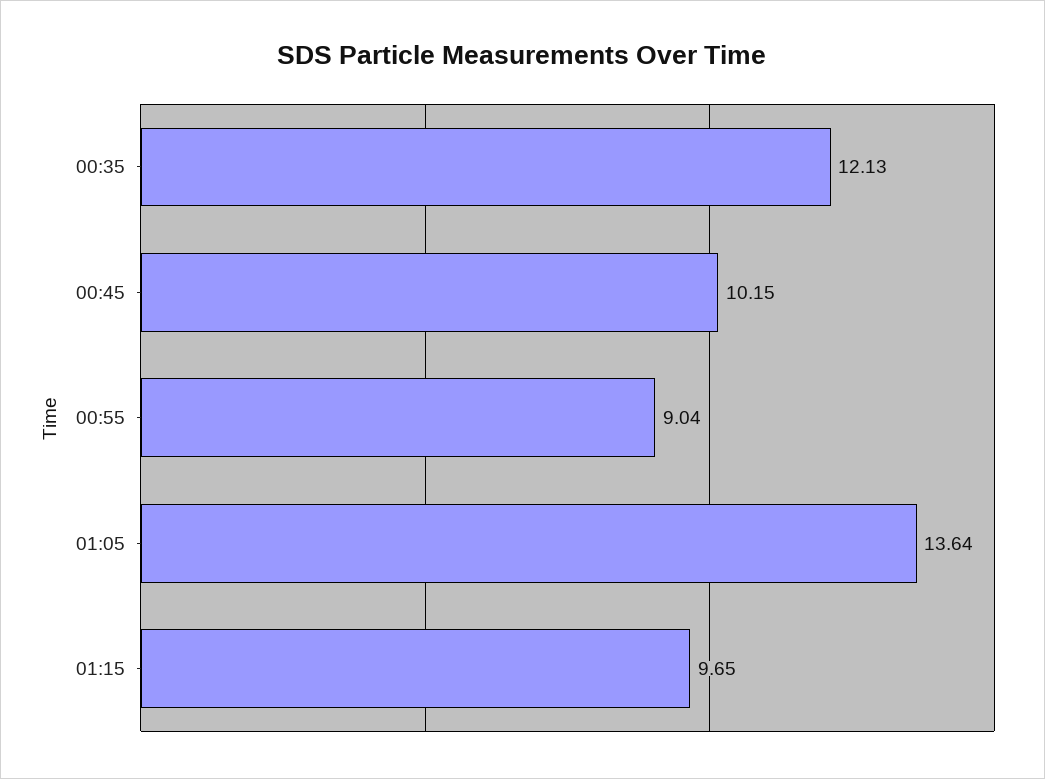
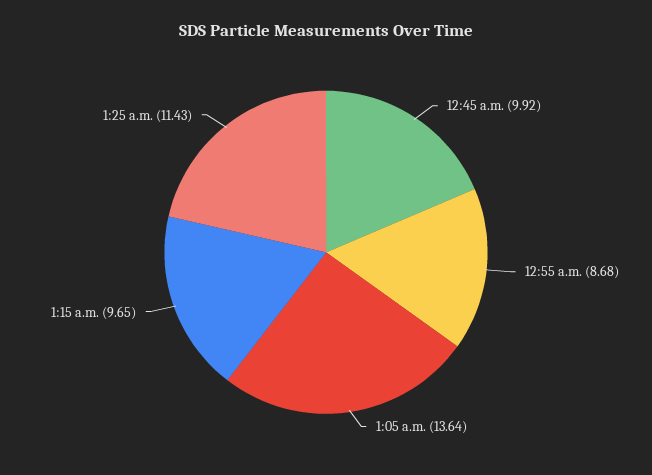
00:35: 12.13 -> none
00:45: 10.15 -> 9.92
00:55: 9.04 -> 8.68
1:25 a.m.: none -> 11.43

